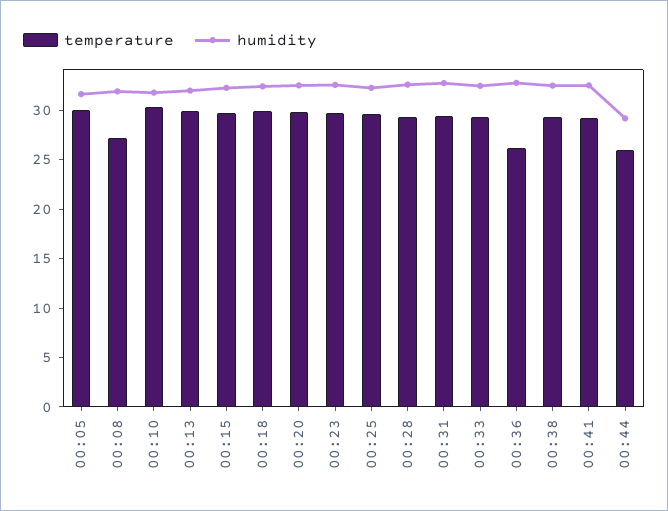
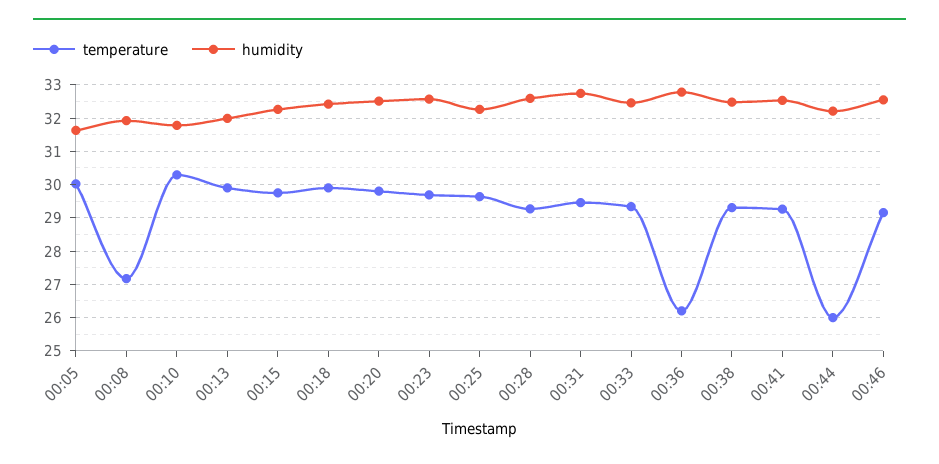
humidity, 00:44: 29 -> 32.2
temperature, 00:46: none -> 29.2
humidity, 00:46: none -> 32.6

